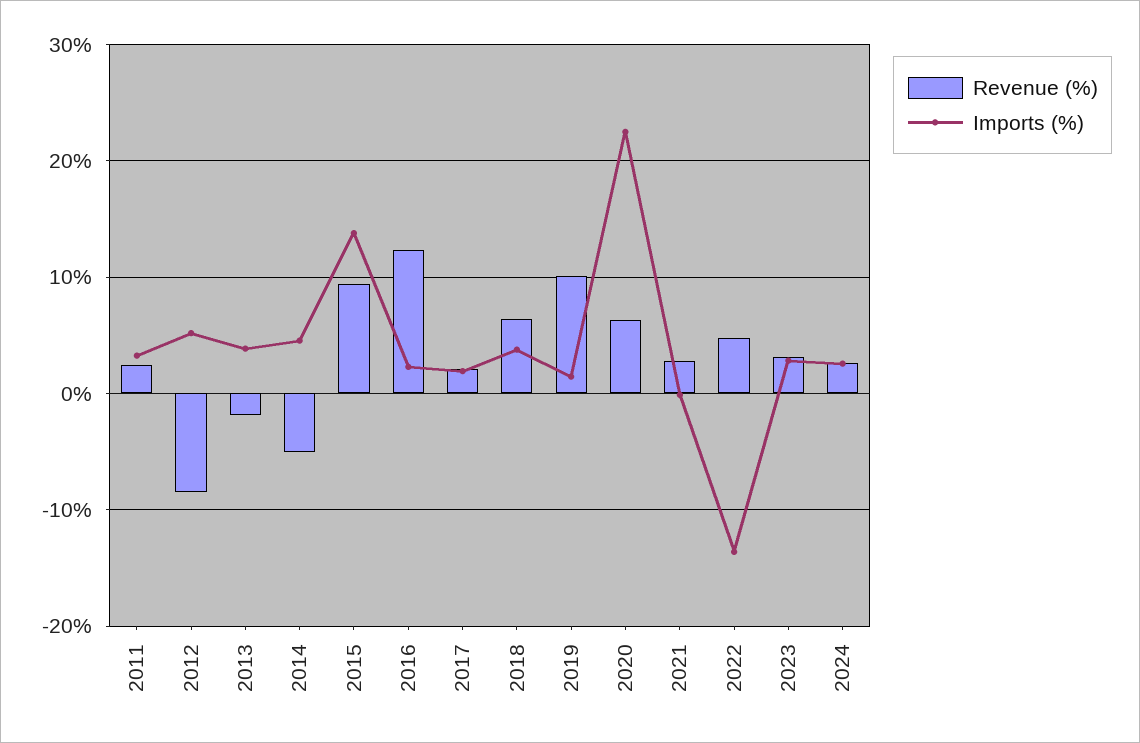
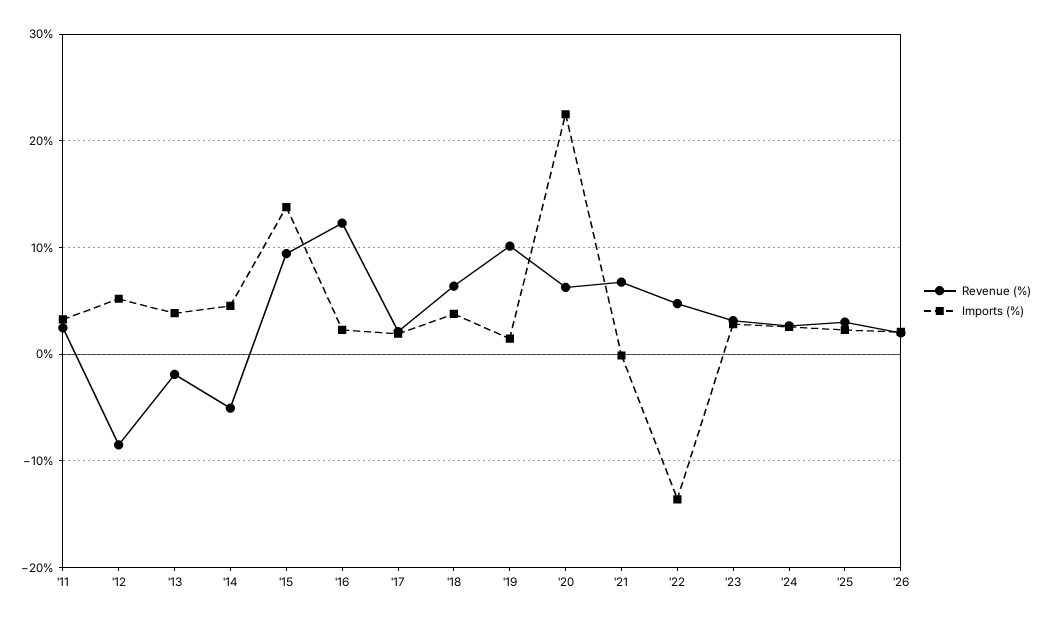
Revenue (%), 2021: 3 -> 7
Revenue (%), '25: none -> 3
Imports (%), '25: none -> 2
Revenue (%), '26: none -> 2
Imports (%), '26: none -> 2

